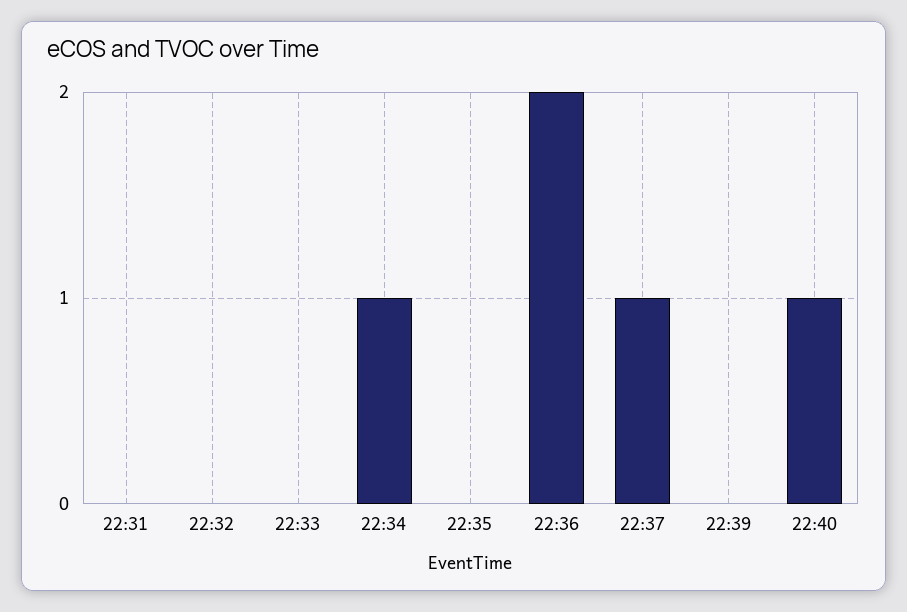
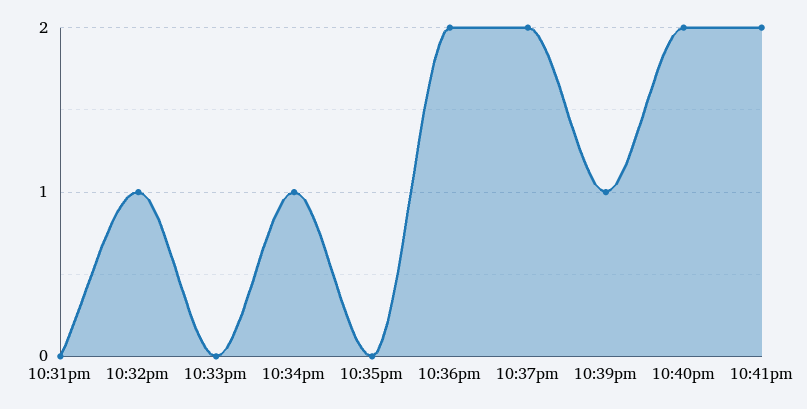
22:32: 0 -> 1
22:37: 1 -> 2
22:39: 0 -> 1
22:40: 1 -> 2
10:41pm: none -> 2

